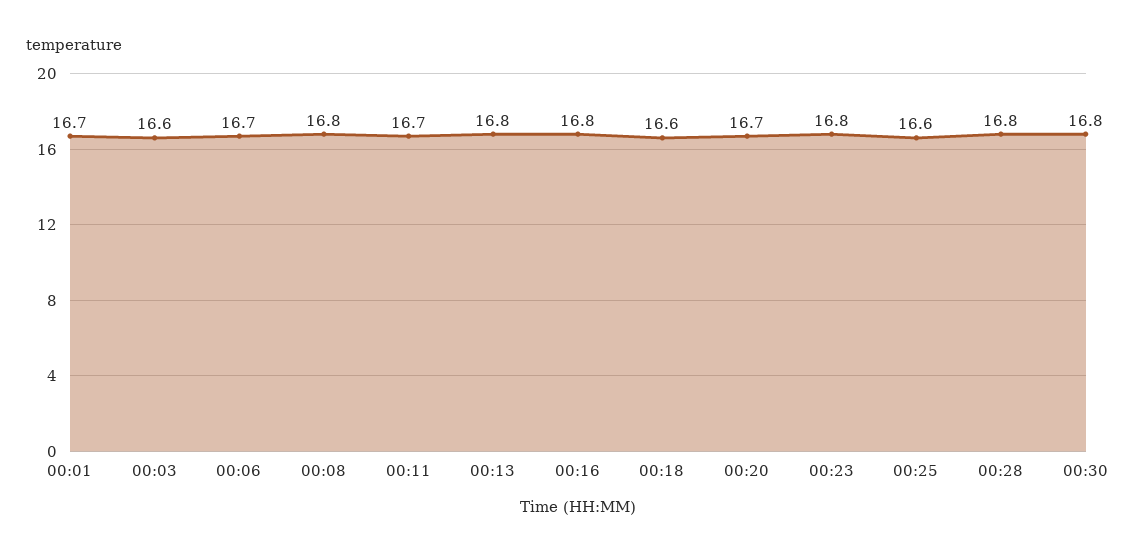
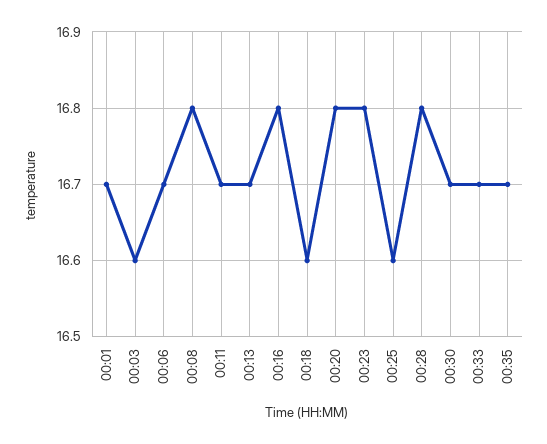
00:13: 16.8 -> 16.7
00:20: 16.7 -> 16.8
00:30: 16.8 -> 16.7
00:33: none -> 16.7
00:35: none -> 16.7

